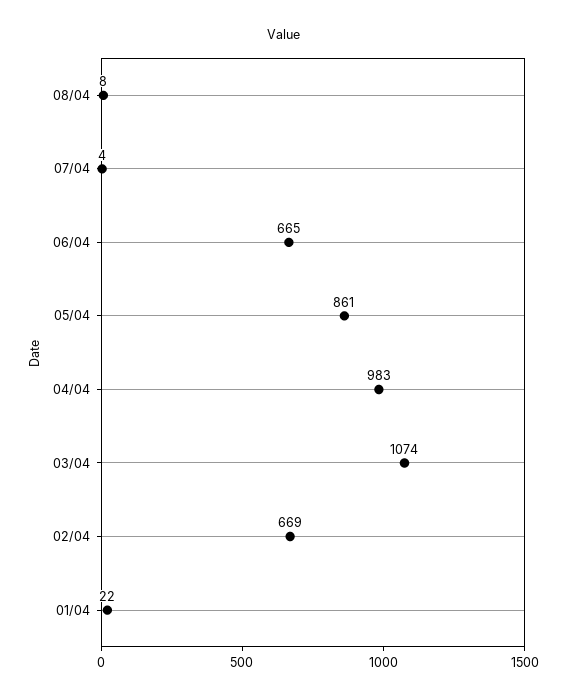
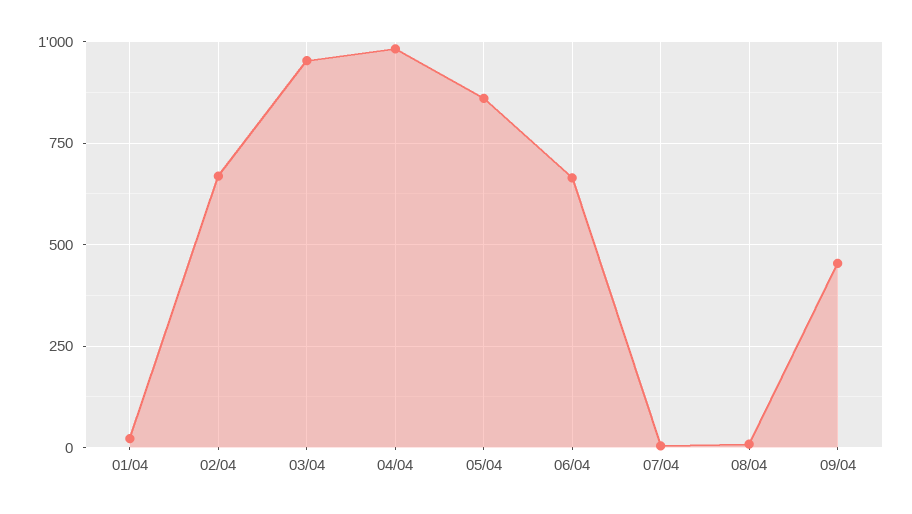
03/04: 1074 -> 950
09/04: none -> 450

